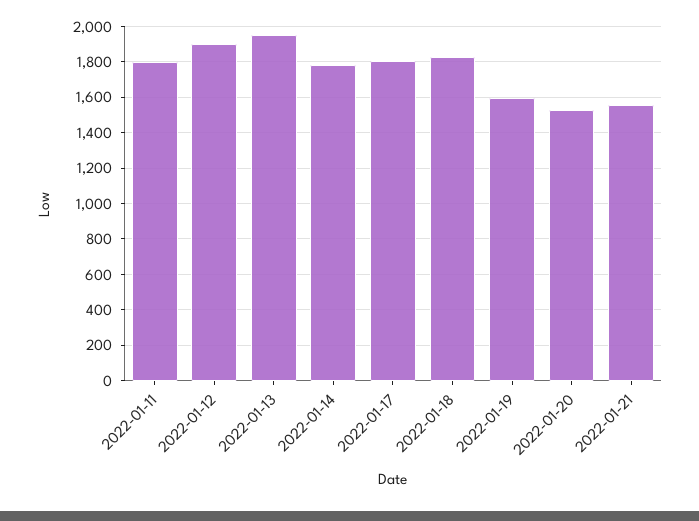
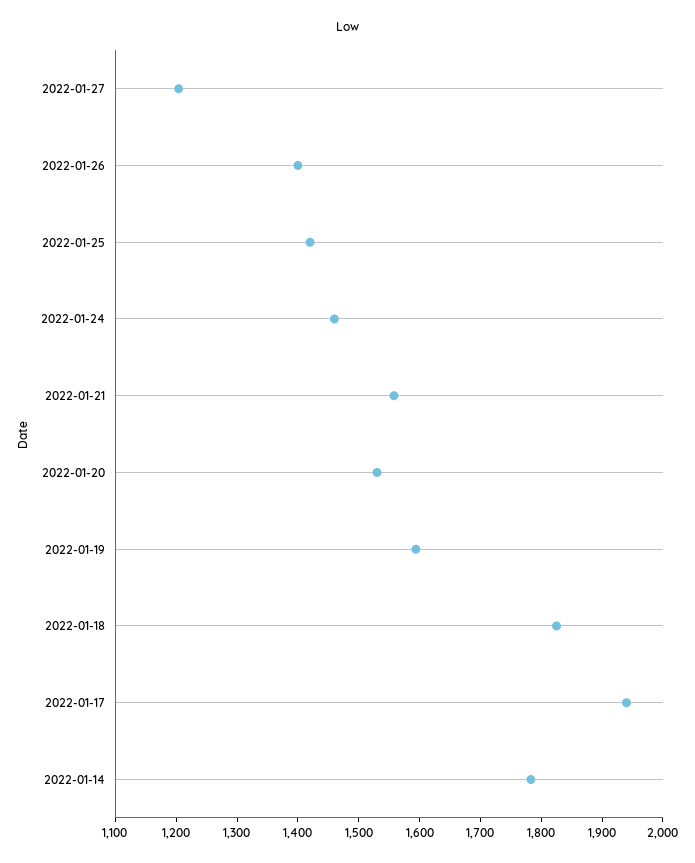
2022-01-11: 1800 -> none
2022-01-12: 1900 -> none
2022-01-13: 1950 -> none
2022-01-17: 1800 -> 1940
2022-01-27: none -> 1200
2022-01-26: none -> 1400
2022-01-25: none -> 1420
2022-01-24: none -> 1460

